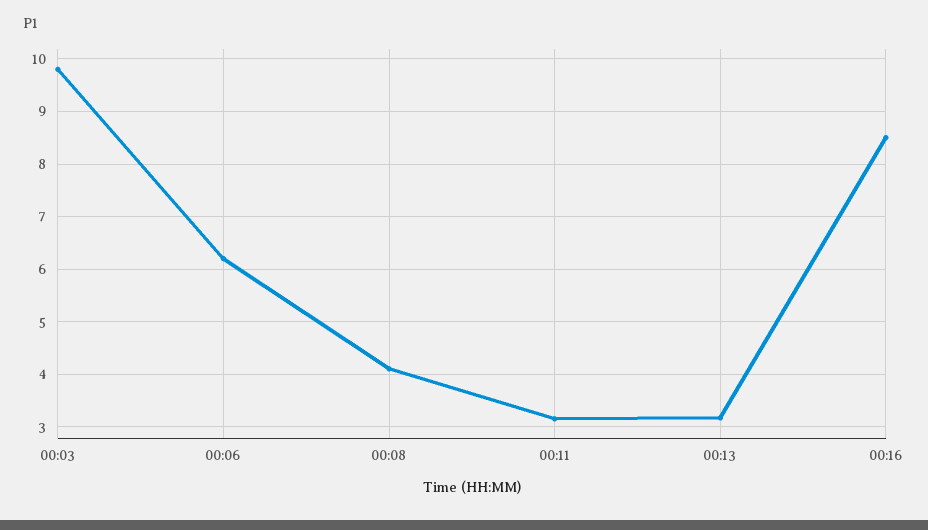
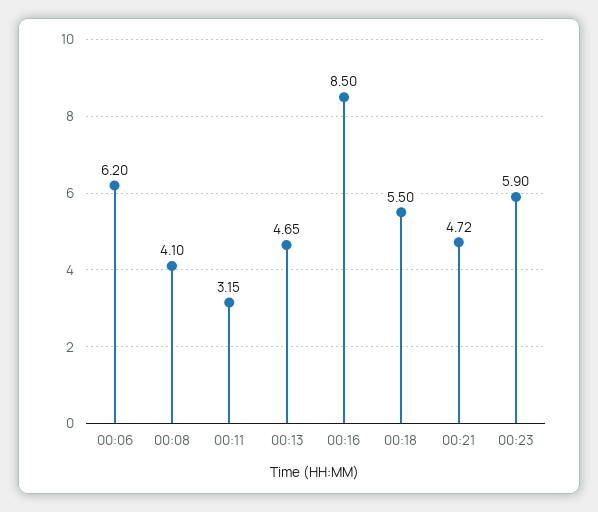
00:03: 9.8 -> none
00:13: 3.2 -> 4.65
00:18: none -> 5.5
00:21: none -> 4.72
00:23: none -> 5.9

